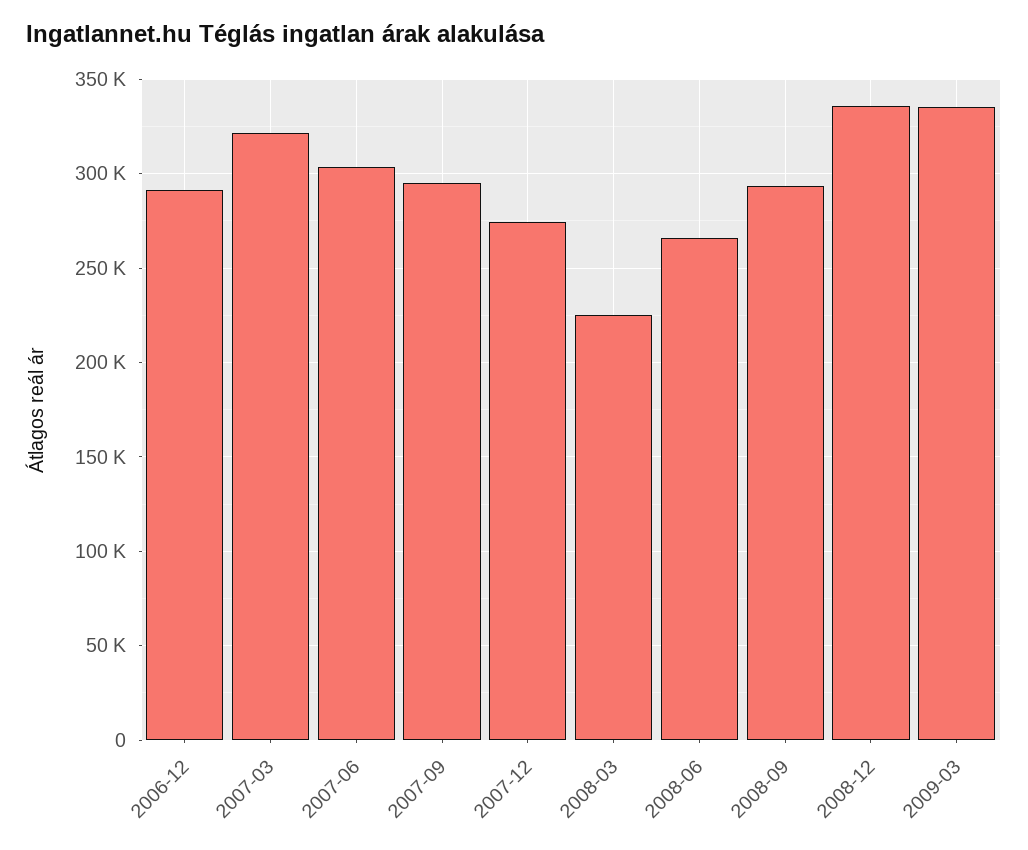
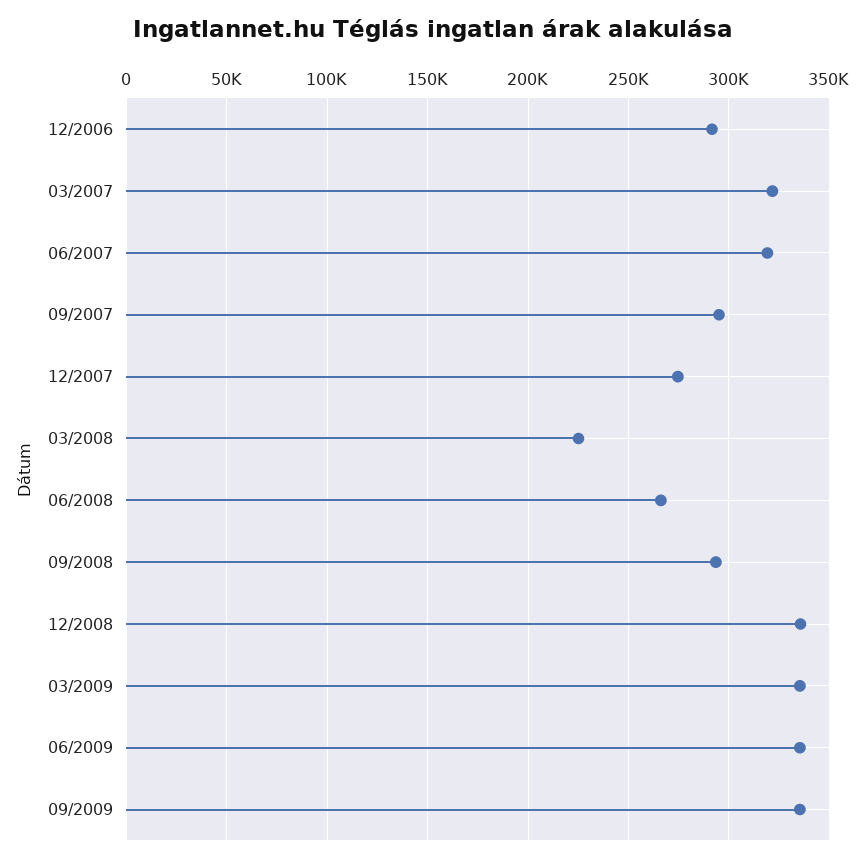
2007-06: 305000 -> 320000
06/2009: none -> 335000
09/2009: none -> 335000

